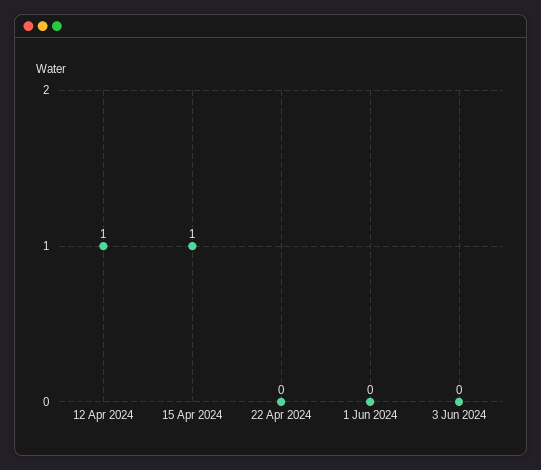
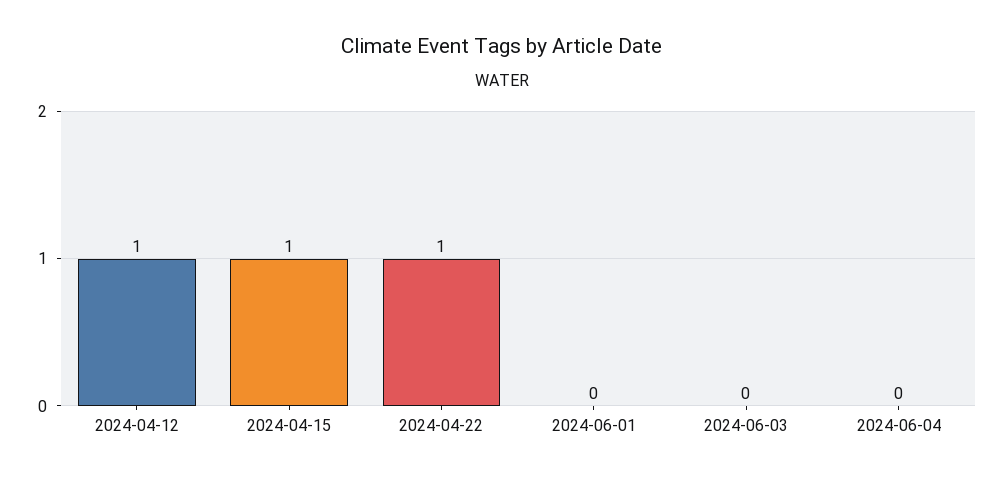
22 Apr 2024: 0 -> 1
2024-06-04: none -> 0

